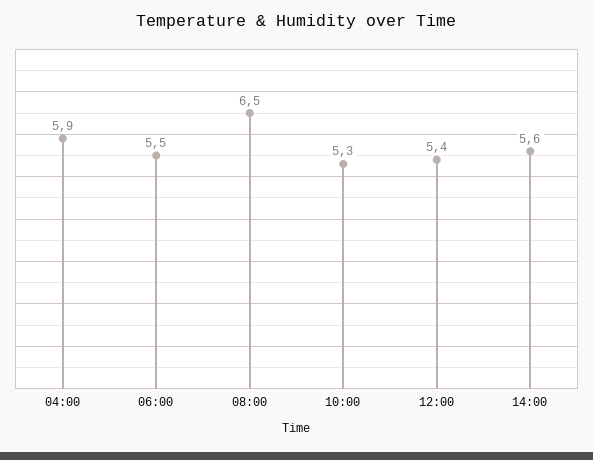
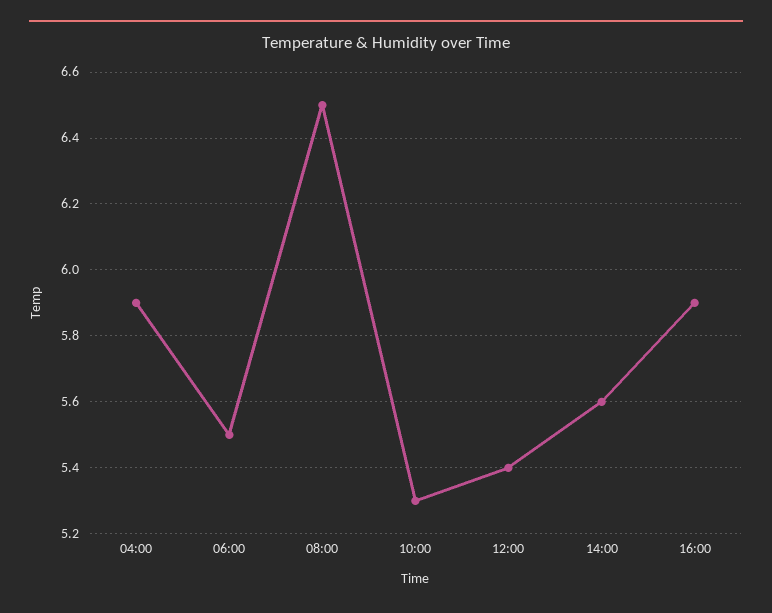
16:00: none -> 5.9

